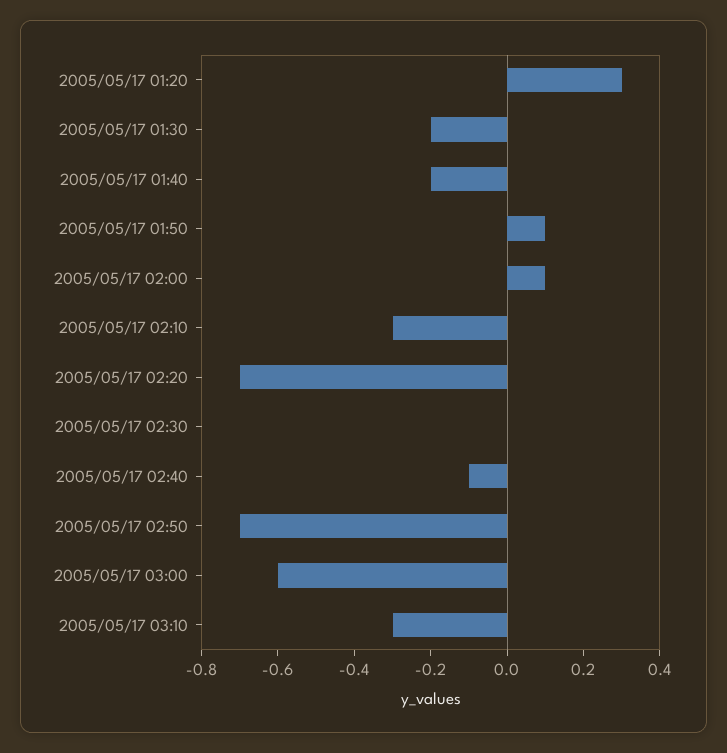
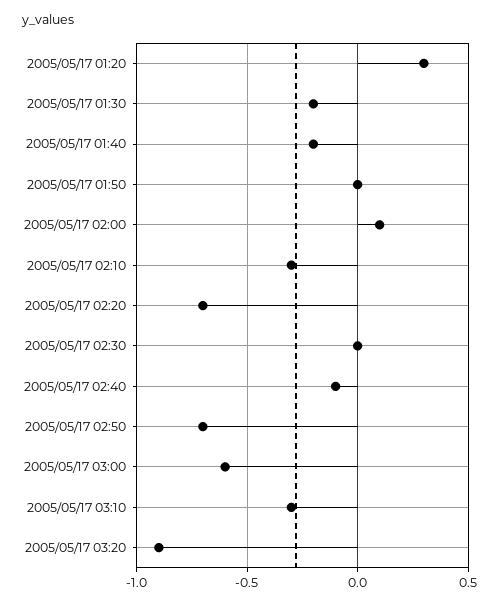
2005/05/17 01:50: 0.1 -> 0
2005/05/17 03:20: none -> -0.9

